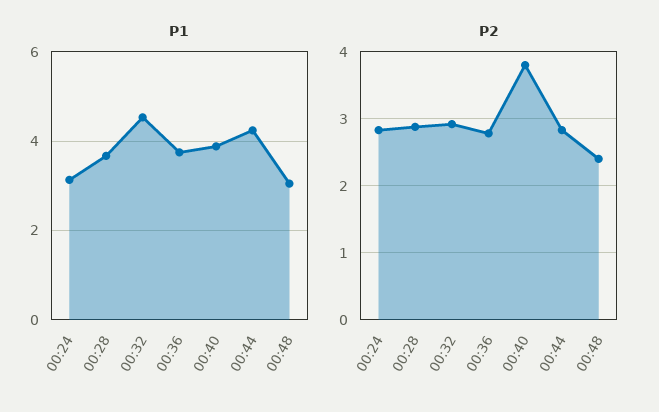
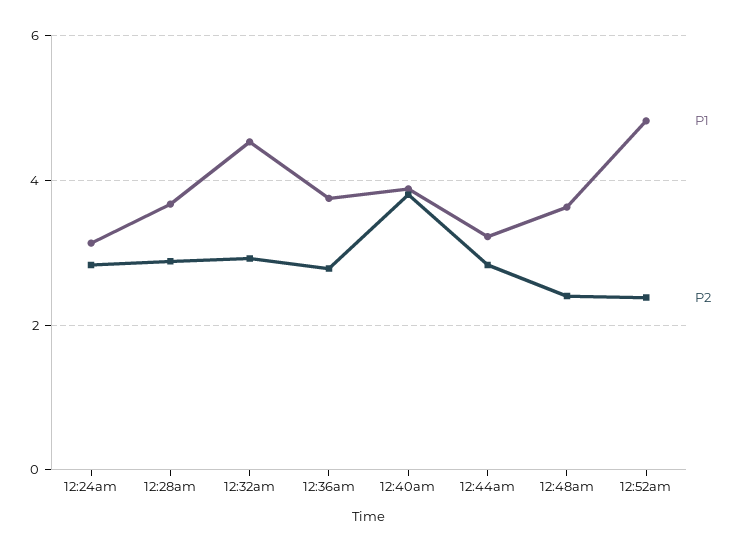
P1, 00:44: 4.2 -> 3.2
P1, 00:48: 3 -> 3.6
P1, 12:52am: none -> 4.8
P2, 12:52am: none -> 2.4

